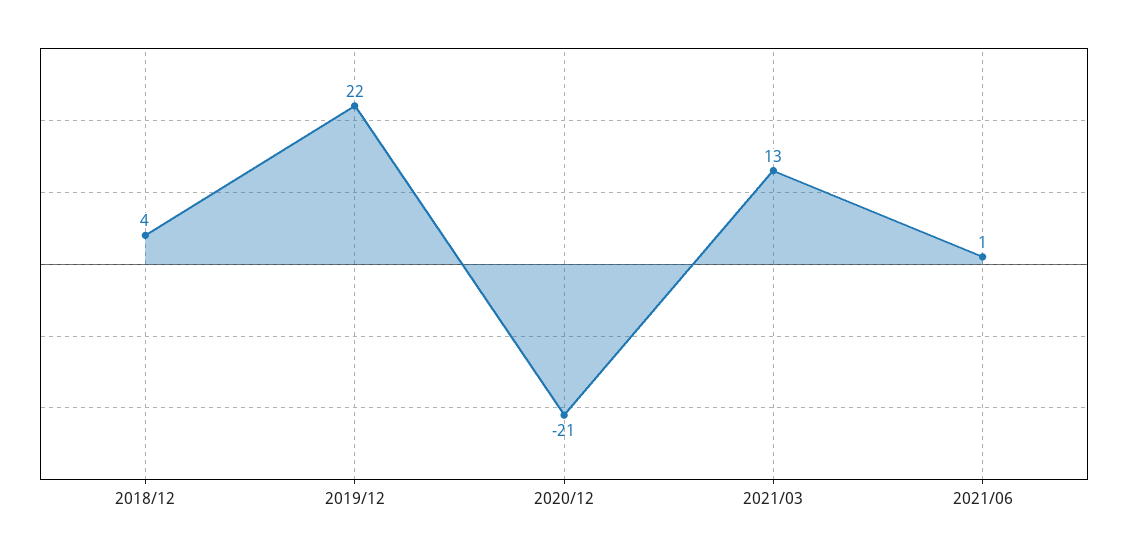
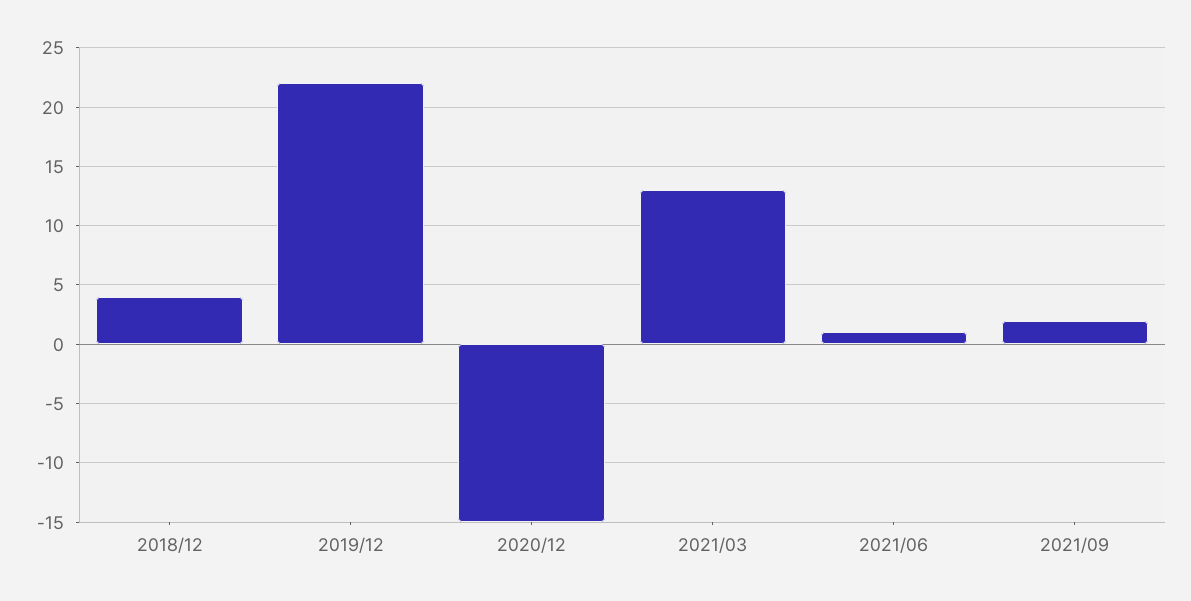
2020/12: -21 -> -15
2021/09: none -> 2

